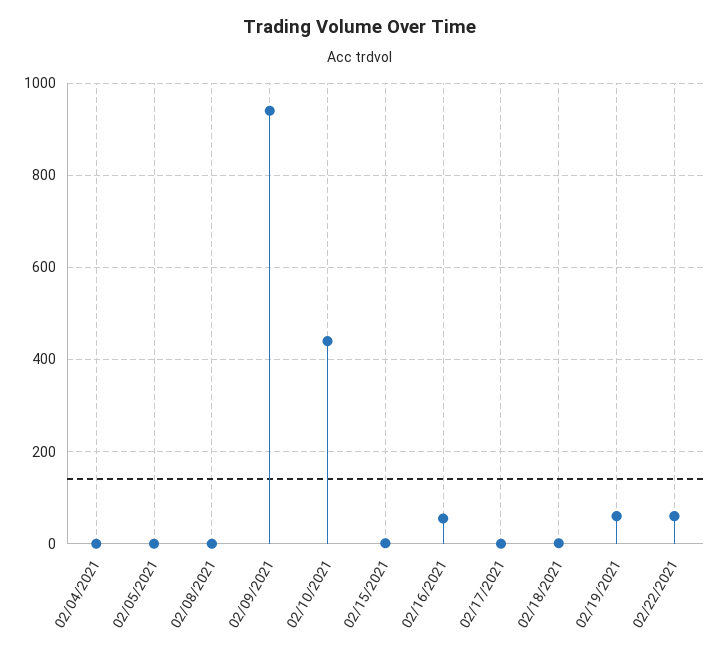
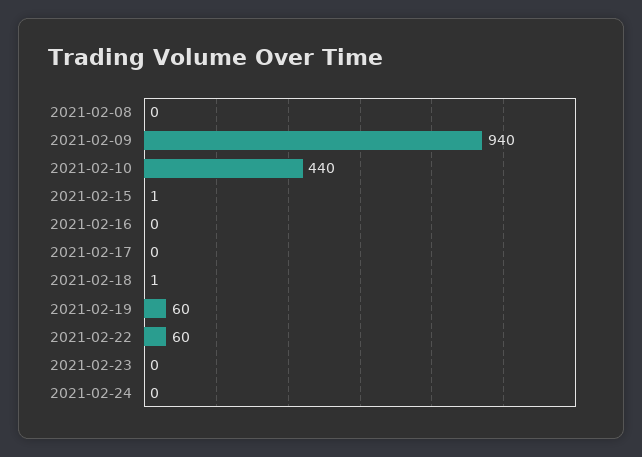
02/04/2021: 0 -> none
02/05/2021: 0 -> none
02/16/2021: 60 -> 0
2021-02-23: none -> 0
2021-02-24: none -> 0

